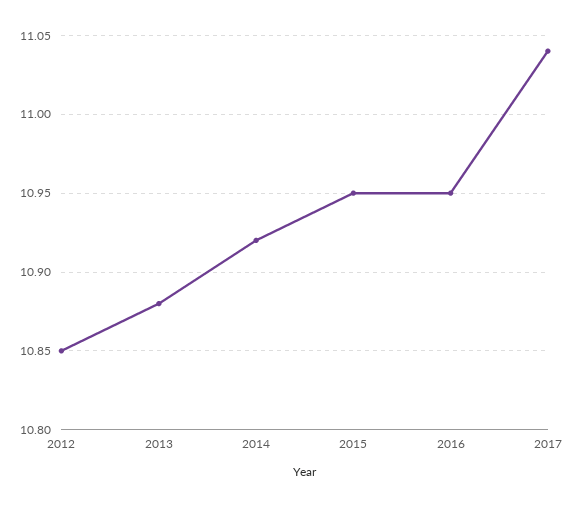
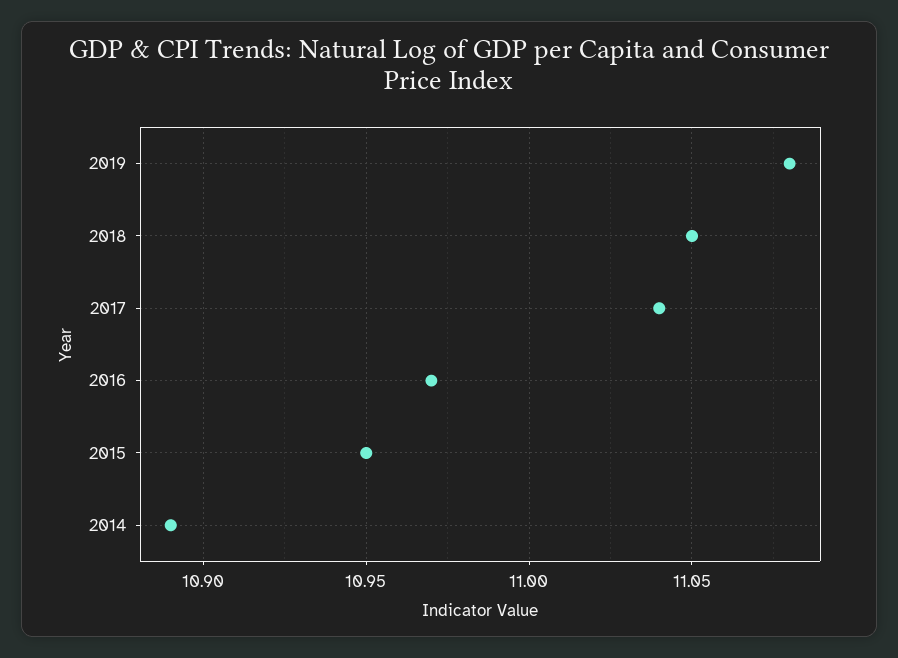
2012: 10.85 -> none
2013: 10.88 -> none
2014: 10.92 -> 10.89
2016: 10.95 -> 10.97
2019: none -> 11.08
2018: none -> 11.05

